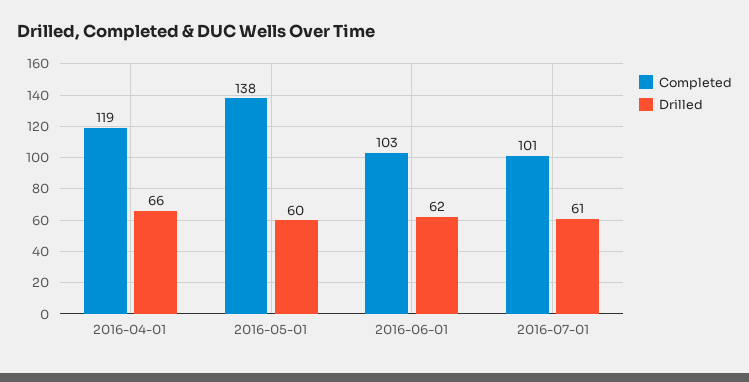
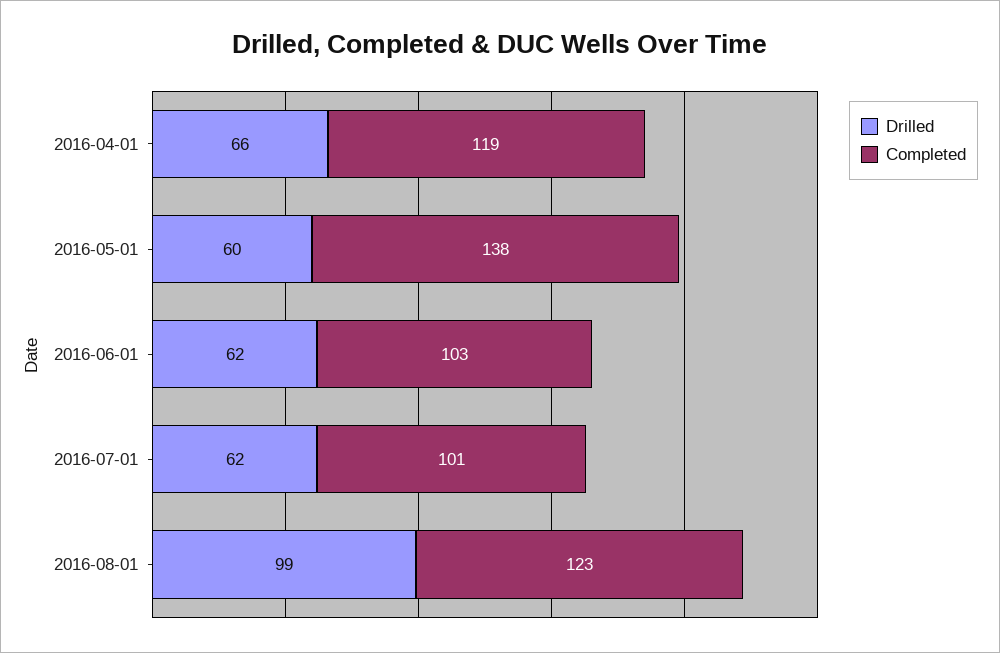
Drilled, 2016-07-01: 61 -> 62
Drilled, 2016-08-01: none -> 99
Completed, 2016-08-01: none -> 123

